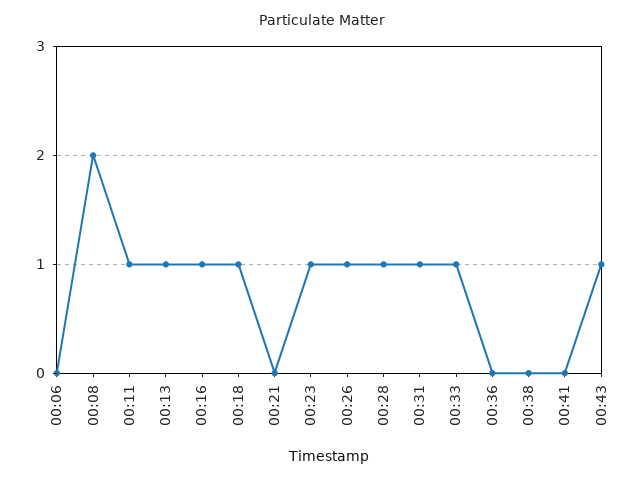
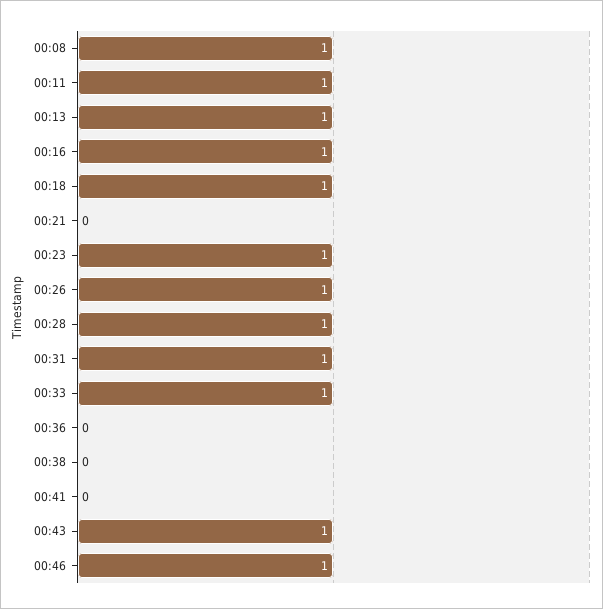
00:06: 0 -> none
00:08: 2 -> 1
00:46: none -> 1

